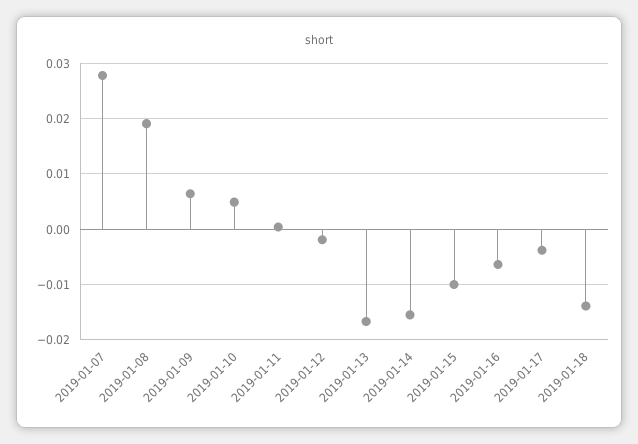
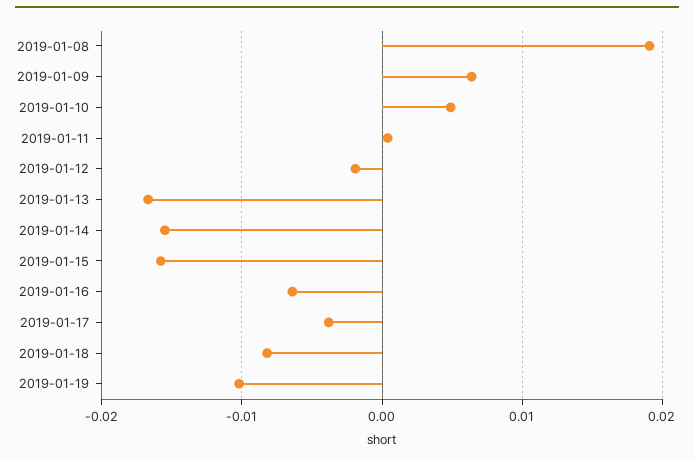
2019-01-07: 0.028 -> none
2019-01-15: -0.01 -> -0.016
2019-01-18: -0.014 -> -0.008
2019-01-19: none -> -0.01

